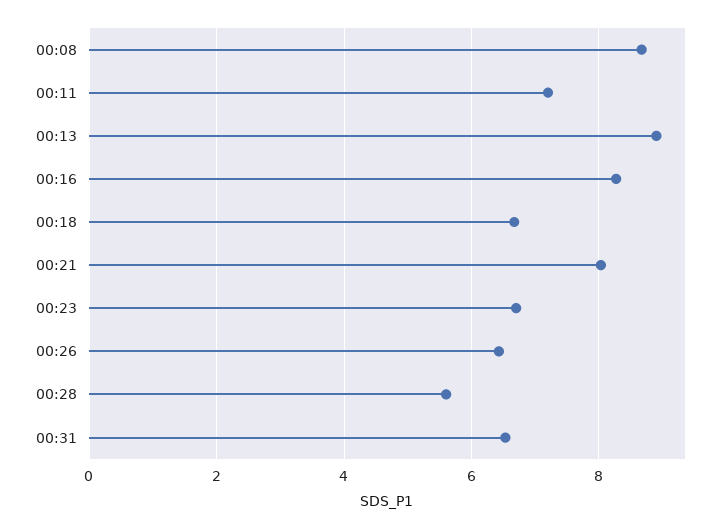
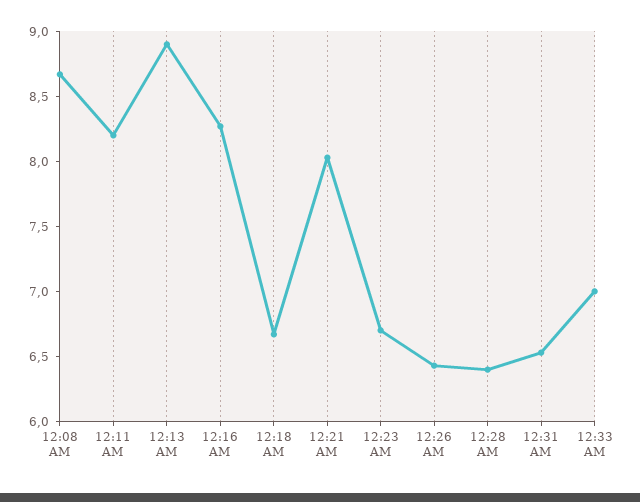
00:11: 7.2 -> 8.2
00:28: 5.6 -> 6.4
12:33 AM: none -> 7

